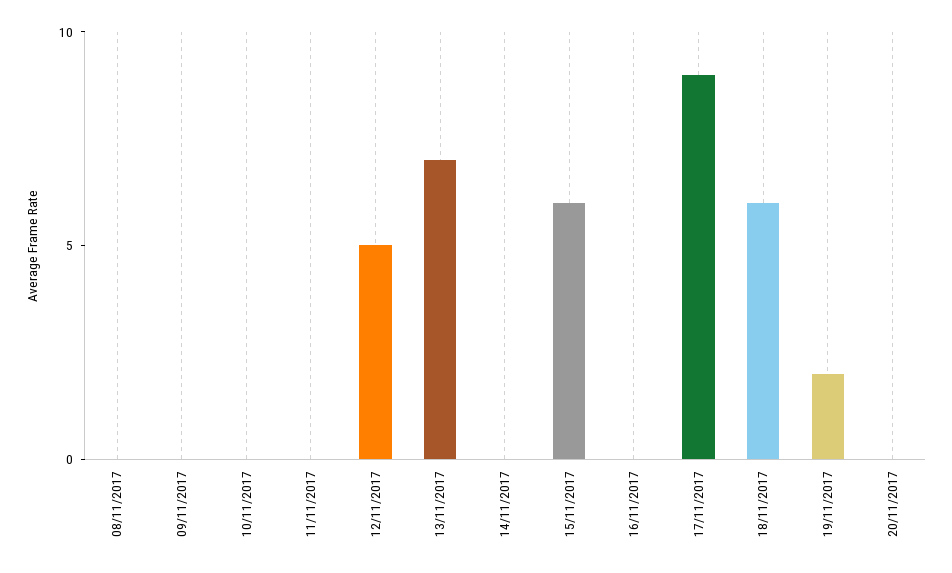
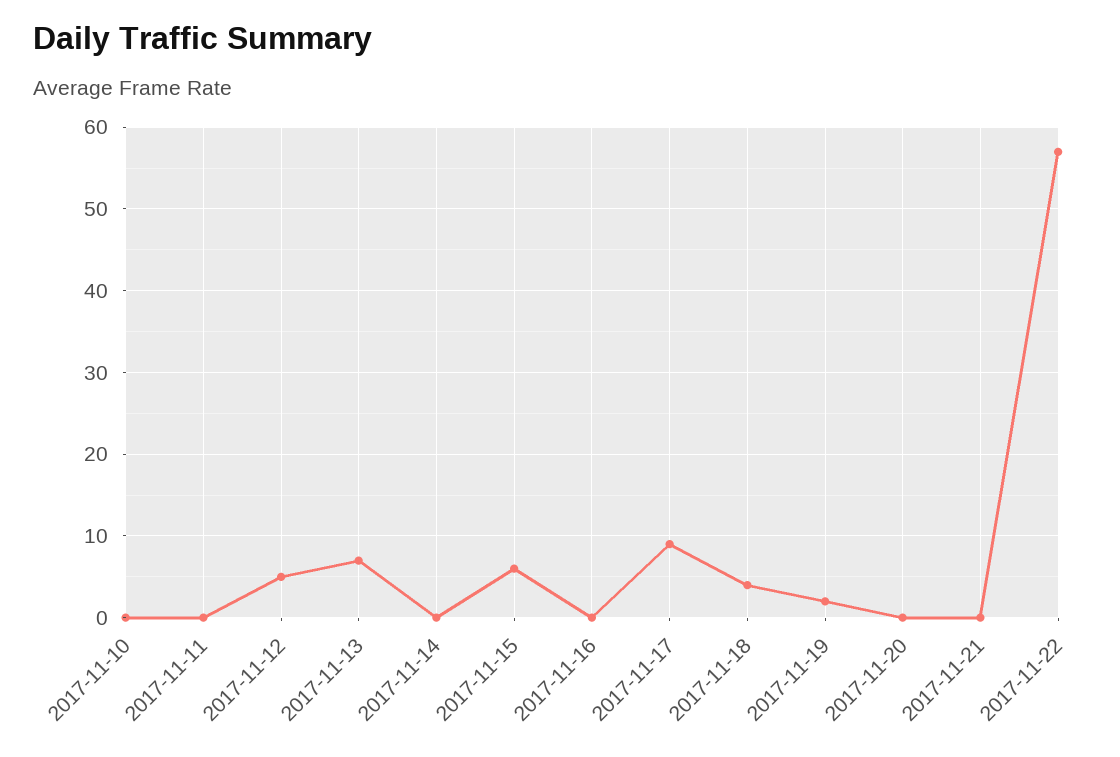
08/11/2017: 0 -> none
09/11/2017: 0 -> none
18/11/2017: 6 -> 4
2017-11-21: none -> 0
2017-11-22: none -> 57

